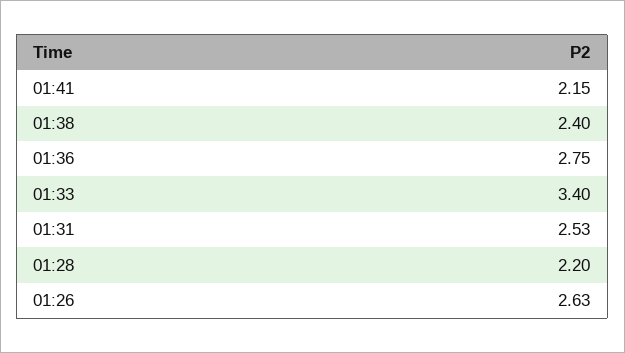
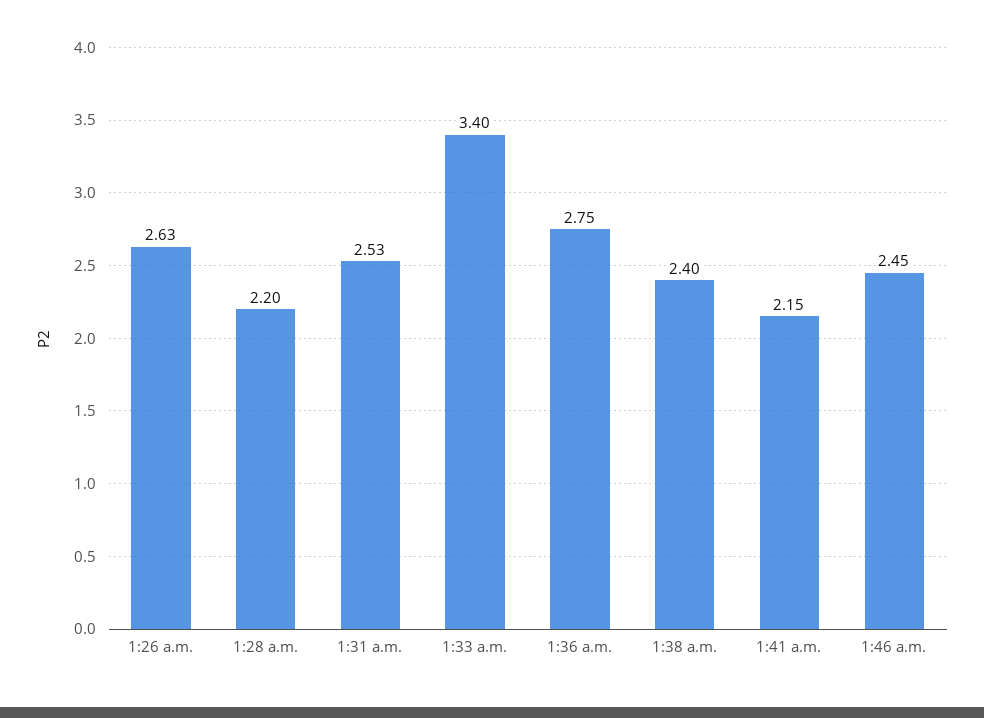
1:46 a.m.: none -> 2.45

